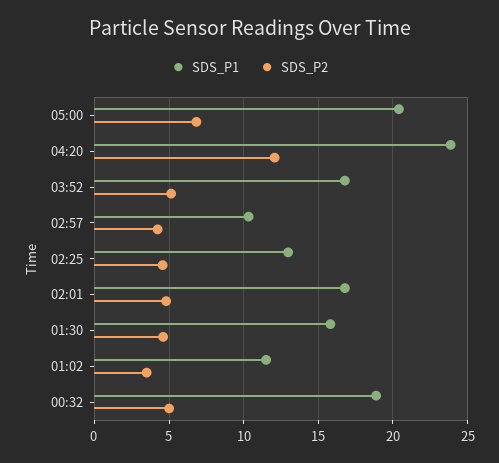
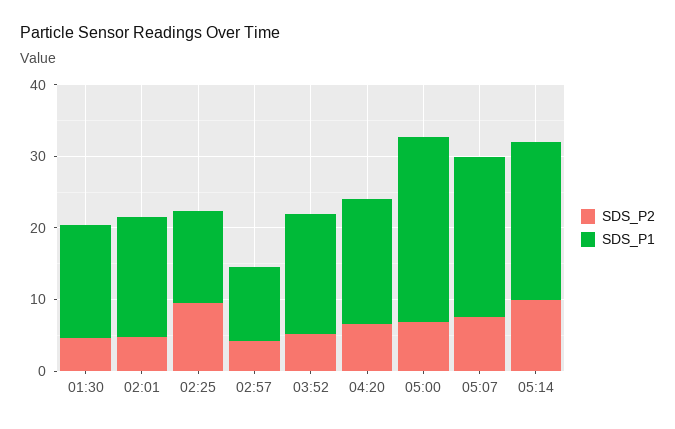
SDS_P1, 05:00: 20.5 -> 26
SDS_P1, 04:20: 24 -> 18
SDS_P2, 04:20: 12 -> 6
SDS_P2, 02:25: 4.5 -> 10
SDS_P1, 01:02: 11.5 -> none
SDS_P2, 01:02: 3.5 -> none
SDS_P1, 00:32: 19 -> none
SDS_P2, 00:32: 5 -> none
SDS_P2, 05:07: none -> 8
SDS_P1, 05:07: none -> 22
SDS_P2, 05:14: none -> 10
SDS_P1, 05:14: none -> 22

